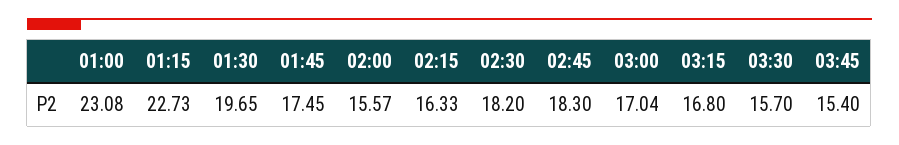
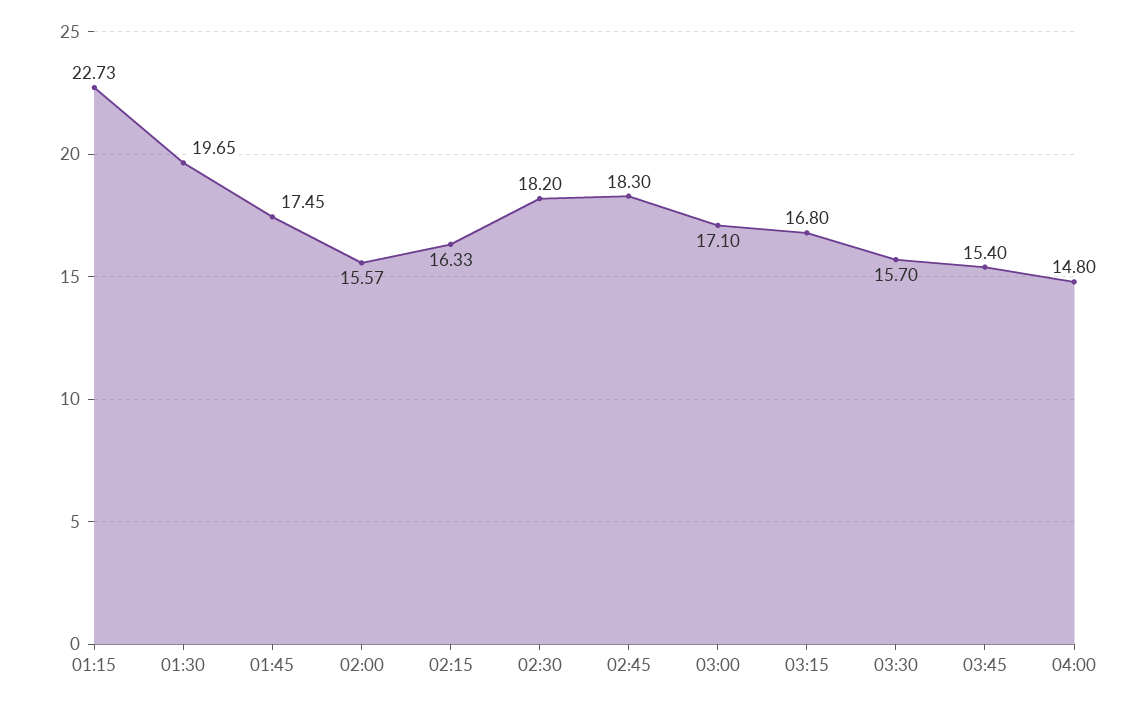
01:00: 23.08 -> none
03:00: 17.04 -> 17.1
04:00: none -> 14.8

